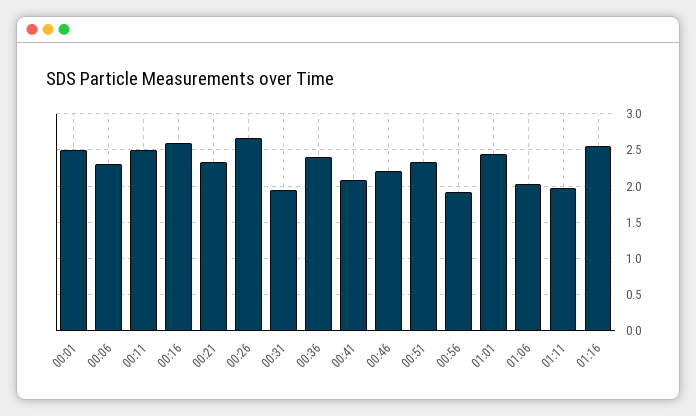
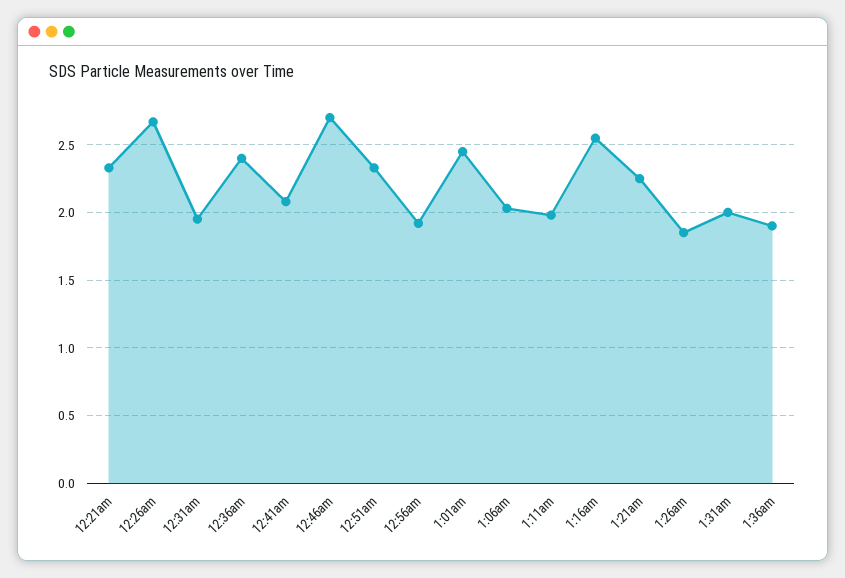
00:01: 2.5 -> none
00:06: 2.3 -> none
00:11: 2.5 -> none
00:16: 2.6 -> none
00:46: 2.2 -> 2.7
1:21am: none -> 2.25
1:26am: none -> 1.85
1:31am: none -> 2
1:36am: none -> 1.9

